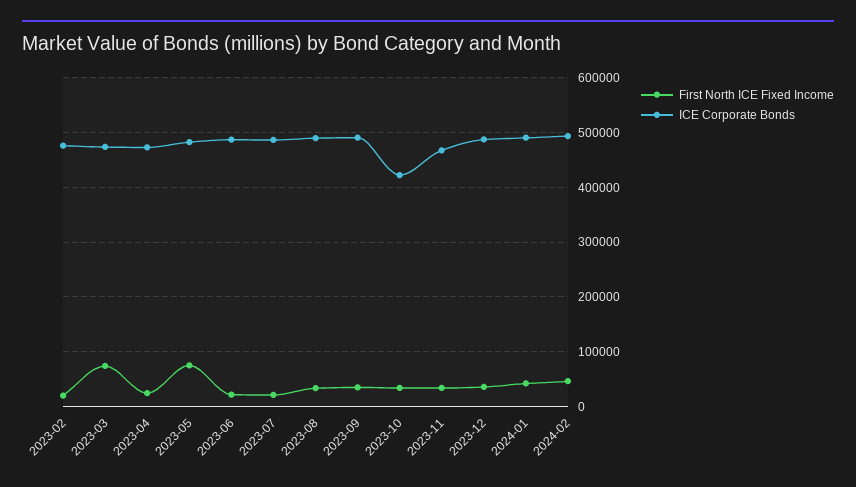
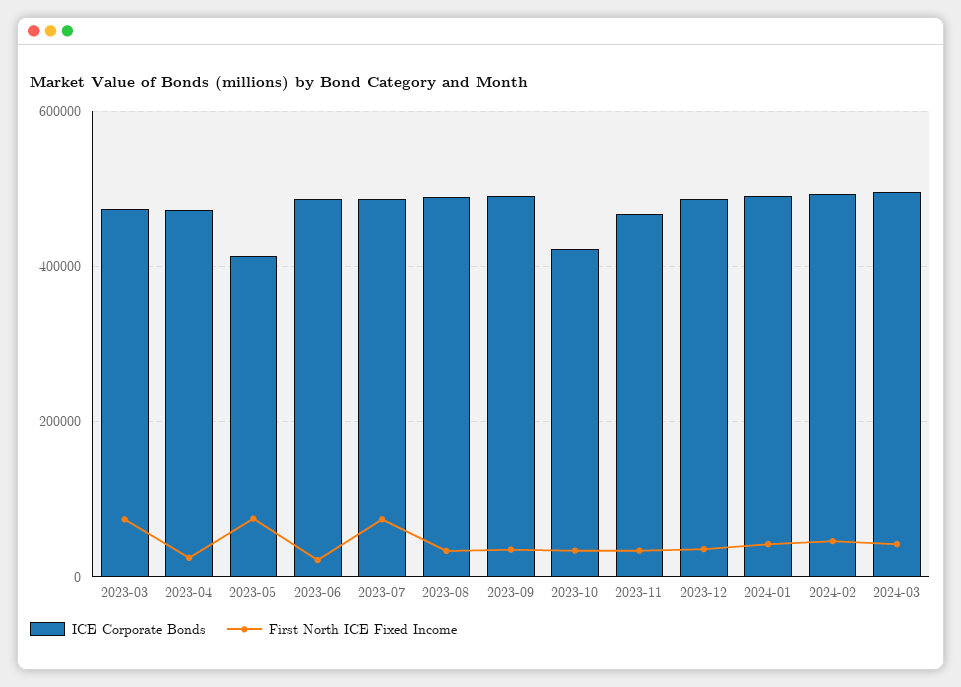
First North ICE Fixed Income, 2023-02: 20000 -> none
ICE Corporate Bonds, 2023-02: 480000 -> none
ICE Corporate Bonds, 2023-05: 480000 -> 420000
First North ICE Fixed Income, 2023-07: 20000 -> 80000
ICE Corporate Bonds, 2024-03: none -> 500000
First North ICE Fixed Income, 2024-03: none -> 40000

